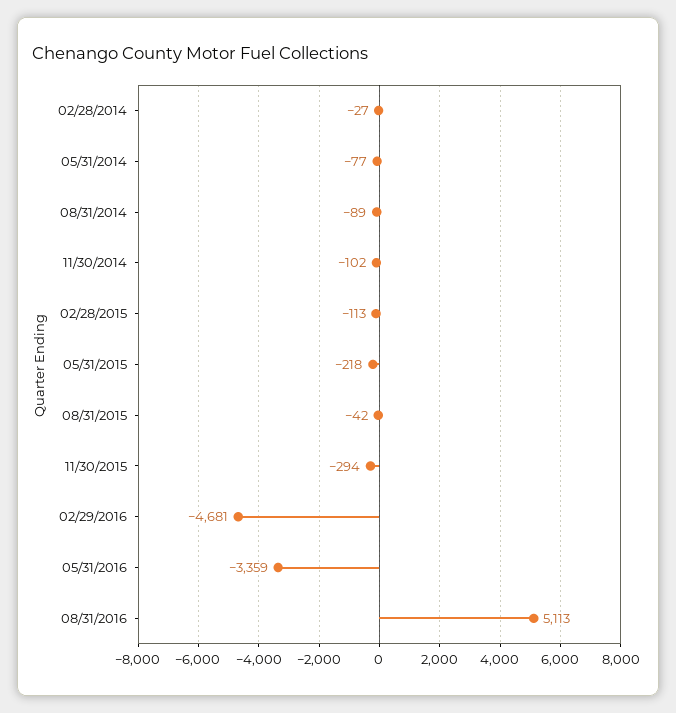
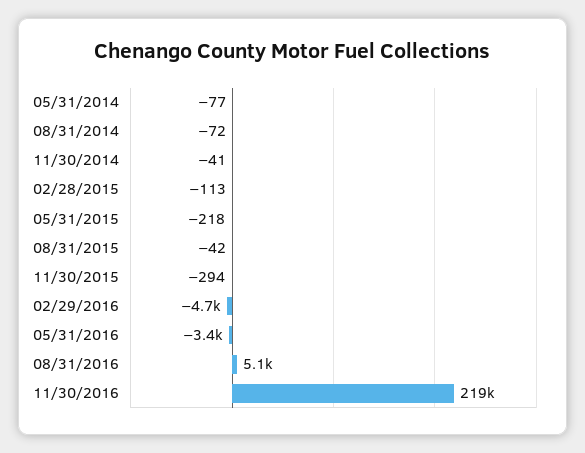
02/28/2014: -27 -> none
08/31/2014: -89 -> -72
11/30/2014: -102 -> -41
11/30/2016: none -> 219000

